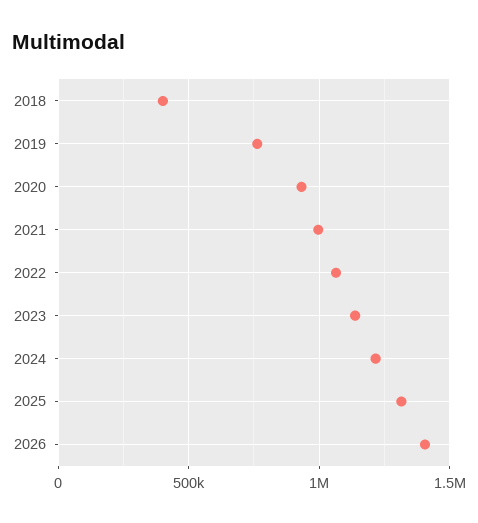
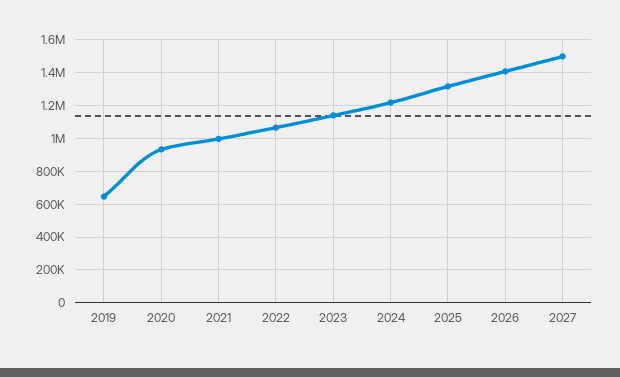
2018: 400000 -> none
2019: 750000 -> 650000
2027: none -> 1500000

